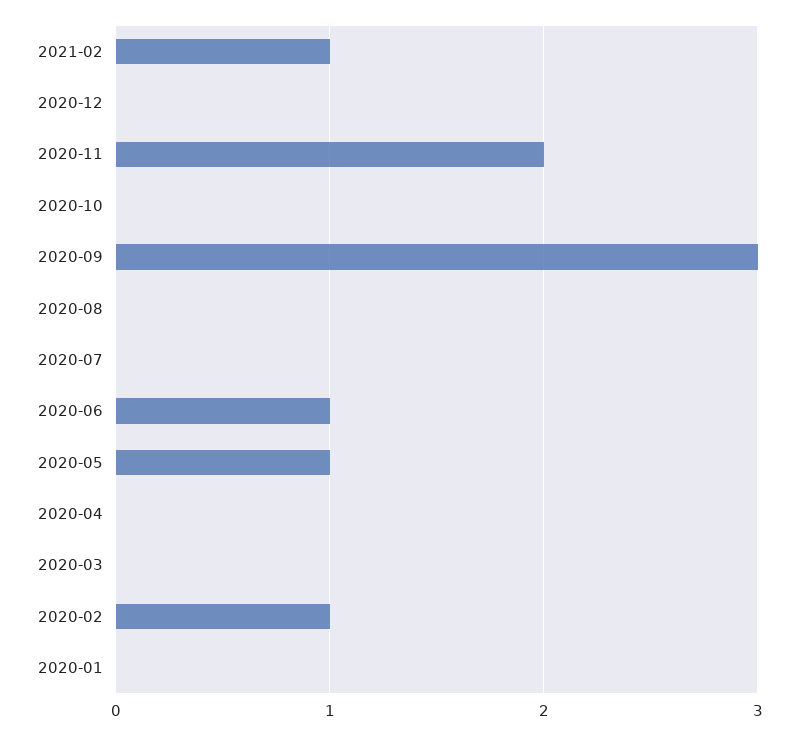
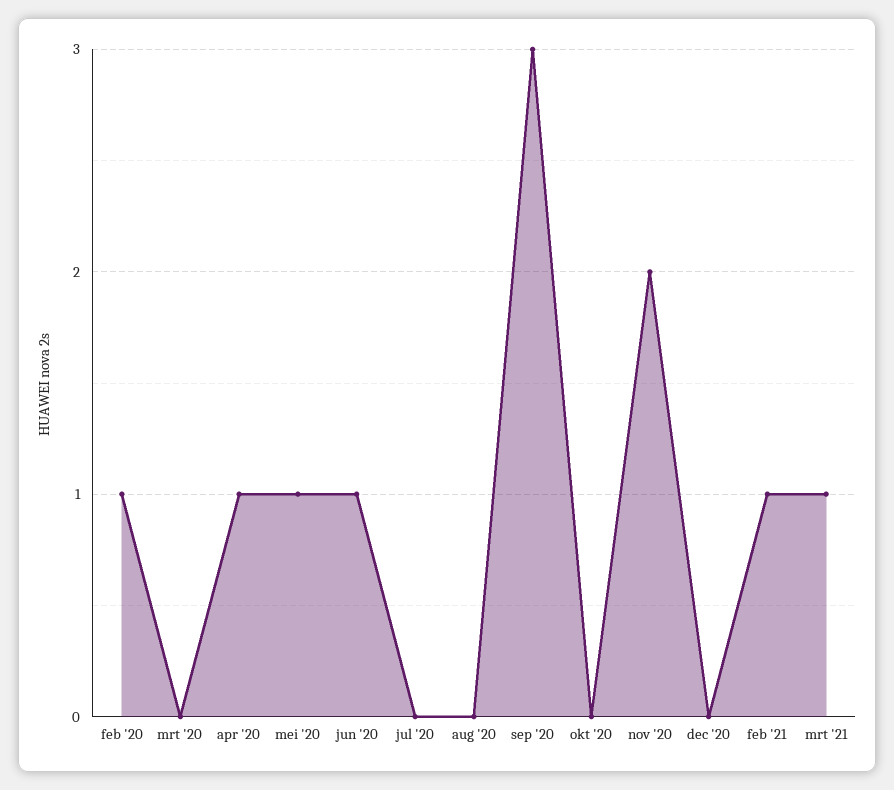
2020-04: 0 -> 1
2020-01: 0 -> none
mrt '21: none -> 1

